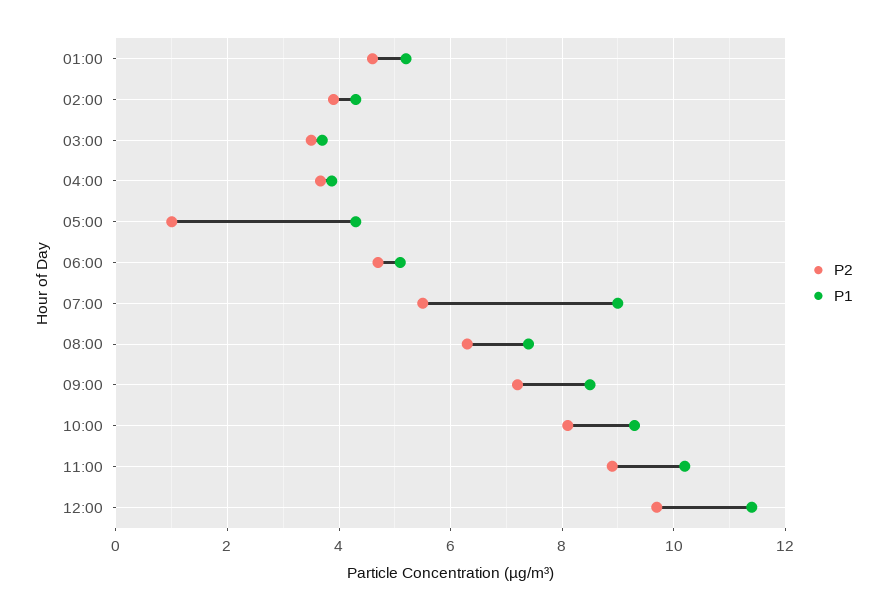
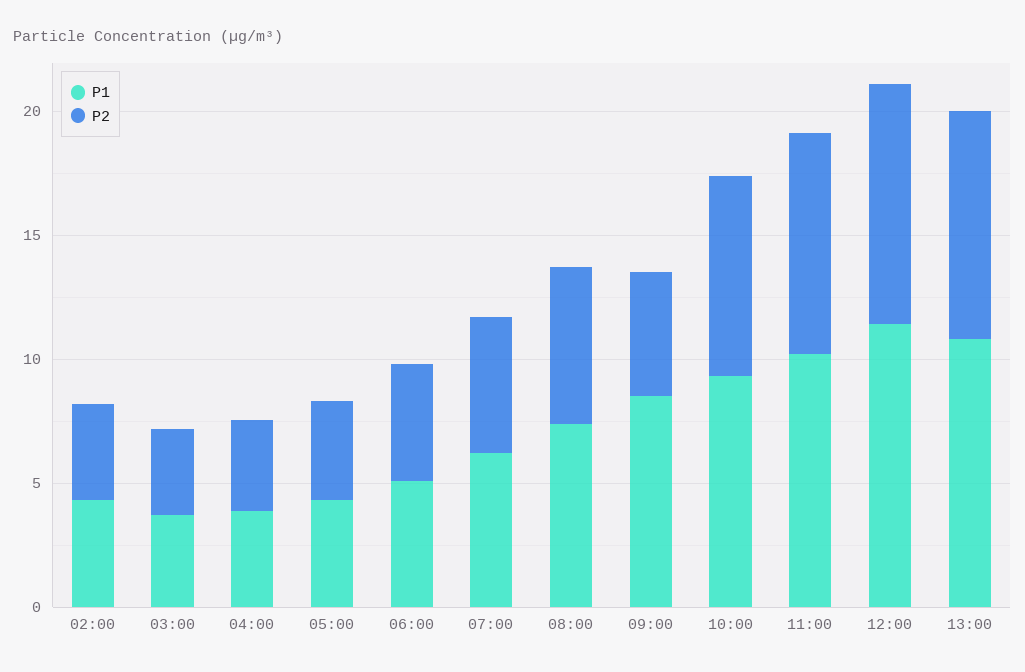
P2, 01:00: 4.6 -> none
P1, 01:00: 5.2 -> none
P2, 05:00: 1 -> 4
P1, 07:00: 9 -> 6
P2, 09:00: 7.2 -> 5
P1, 13:00: none -> 11
P2, 13:00: none -> 9

